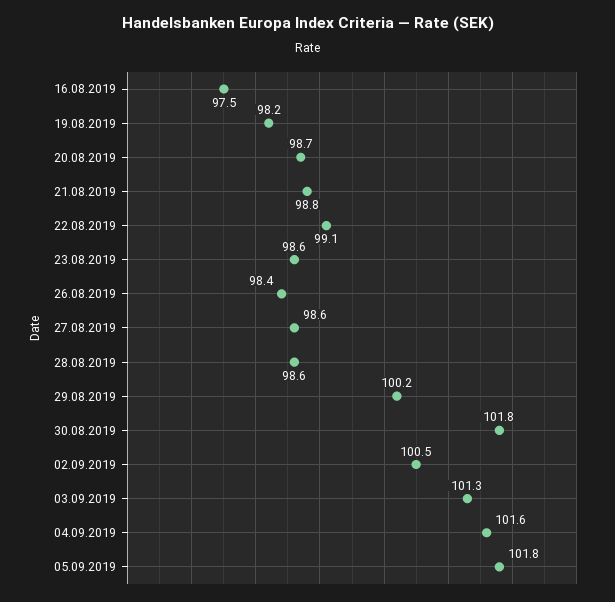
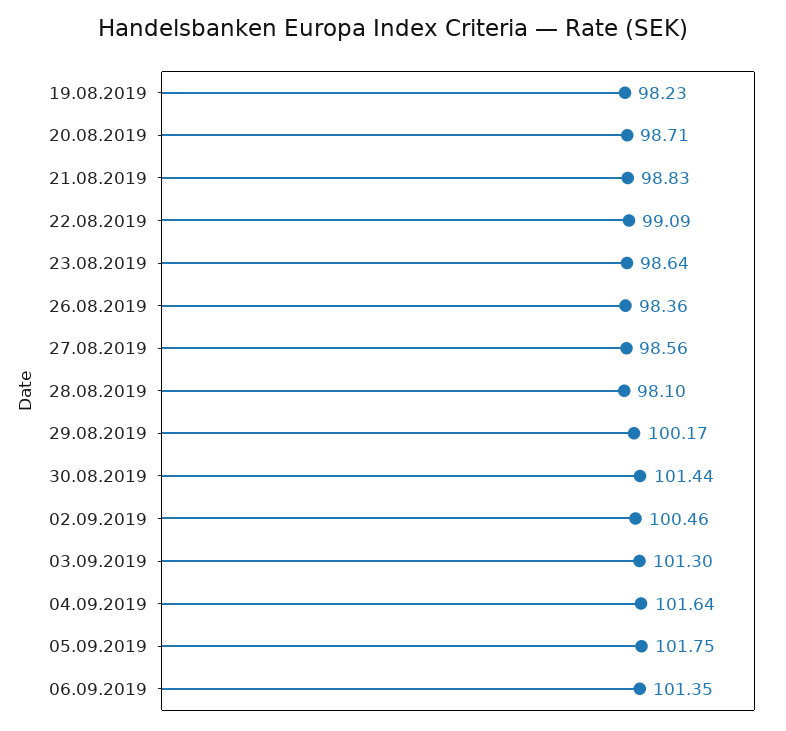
16.08.2019: 97.5 -> none
28.08.2019: 98.6 -> 98.1
30.08.2019: 101.8 -> 101.44
06.09.2019: none -> 101.35

